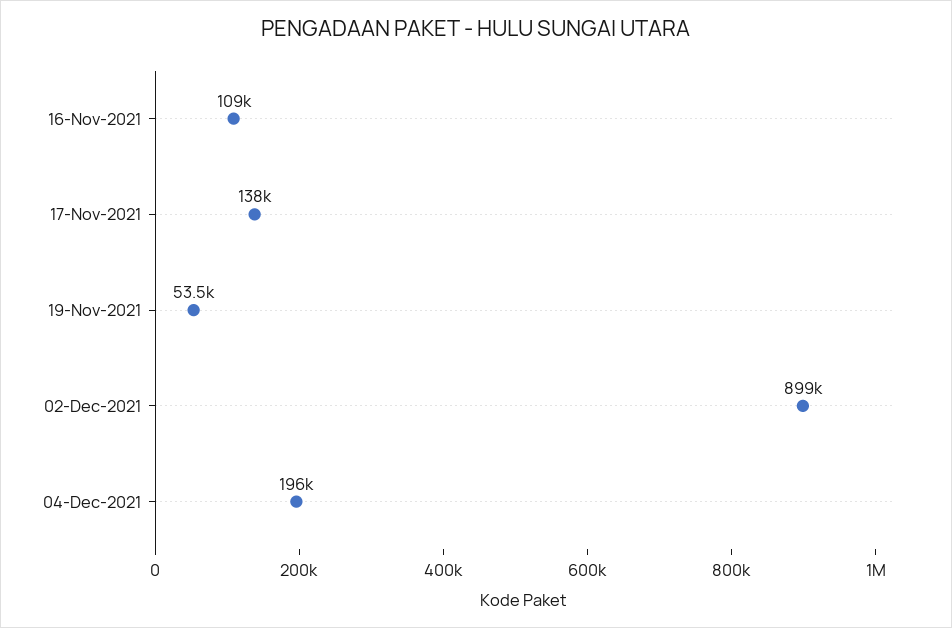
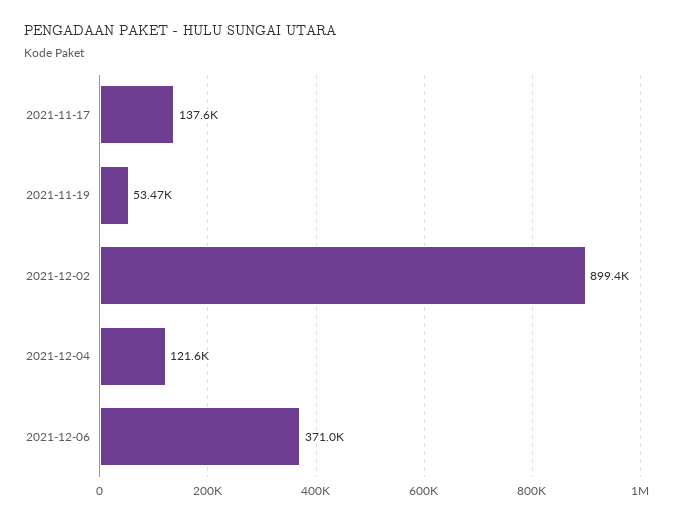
16-Nov-2021: 109000 -> none
04-Dec-2021: 196000 -> 121600
2021-12-06: none -> 371000

